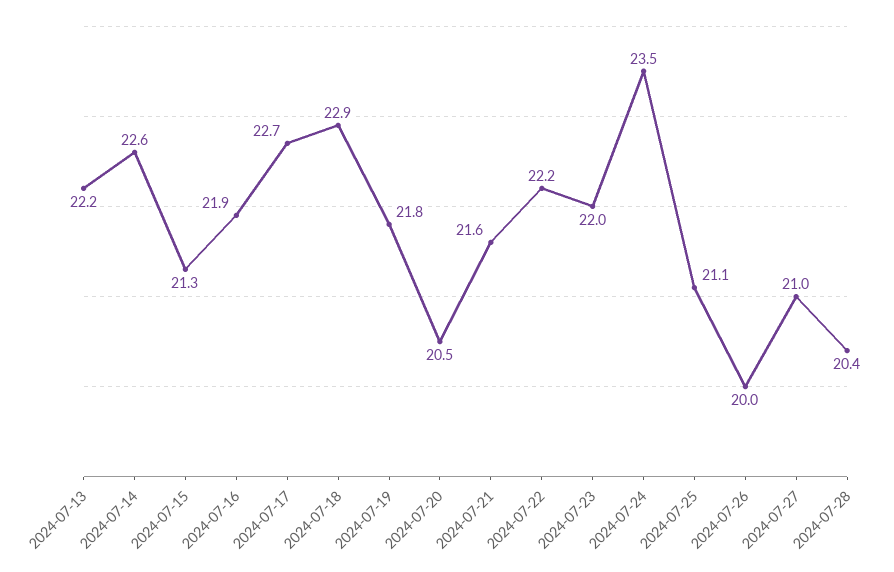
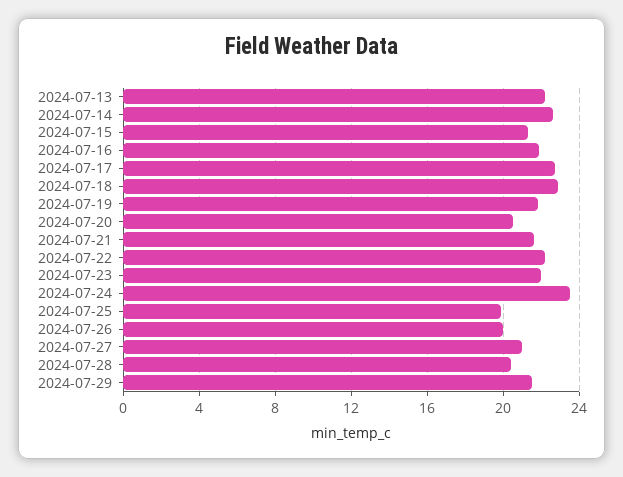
2024-07-25: 21.1 -> 20
2024-07-29: none -> 21.5

